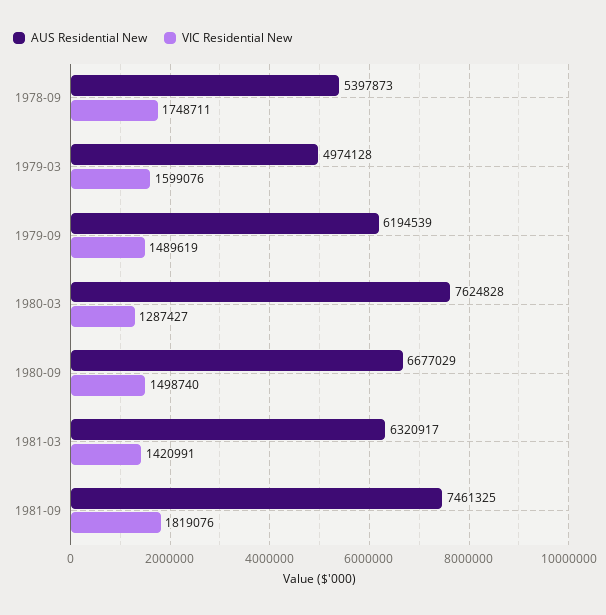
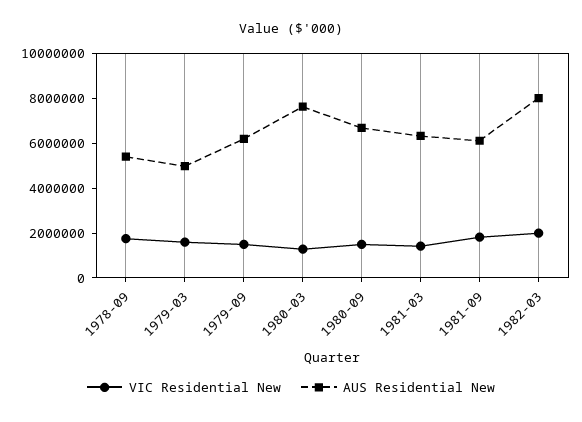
AUS Residential New, 1981-09: 7461325 -> 6000000
VIC Residential New, 1982-03: none -> 2000000
AUS Residential New, 1982-03: none -> 8000000

